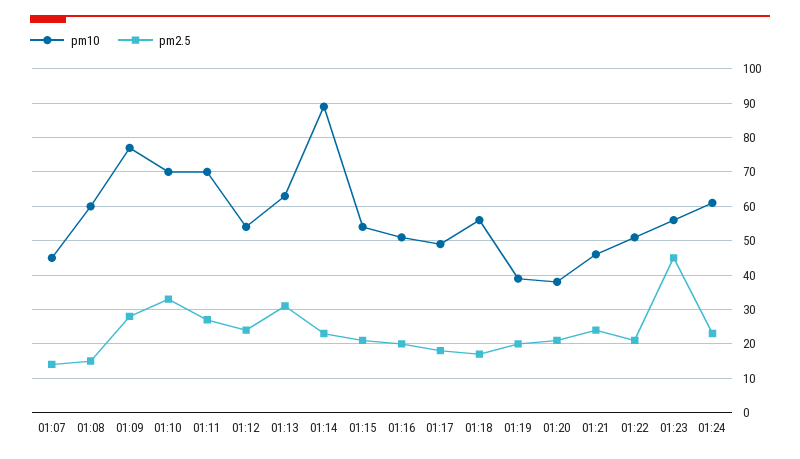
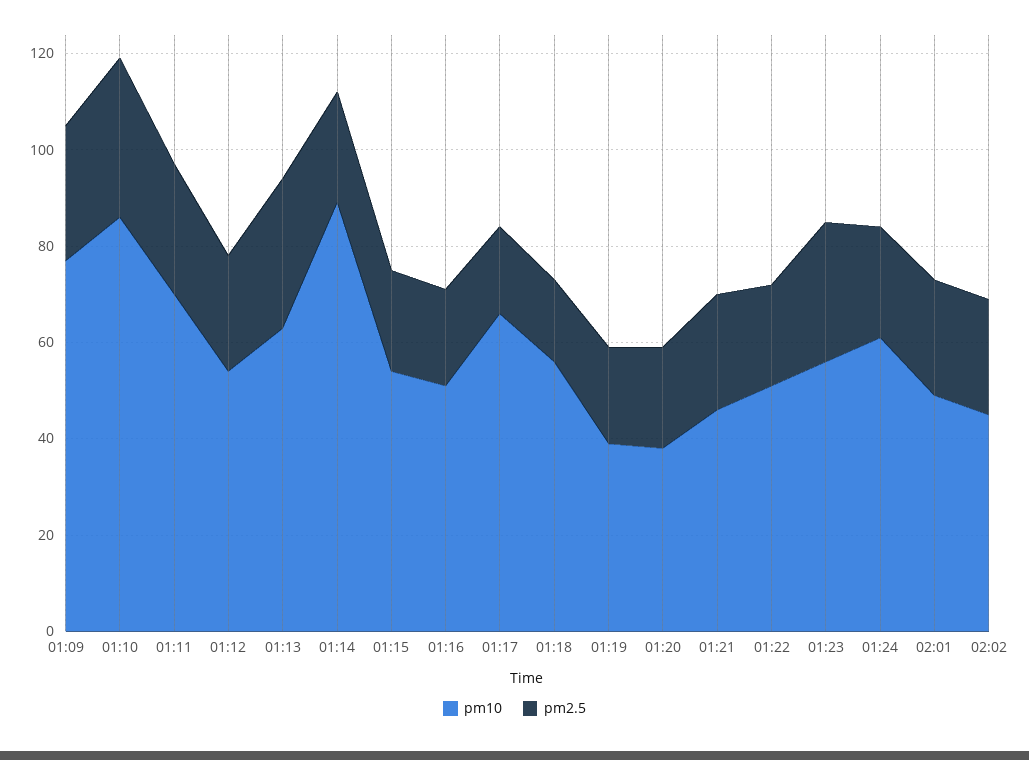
pm10, 01:07: 45 -> none
pm2.5, 01:07: 15 -> none
pm10, 01:08: 60 -> none
pm2.5, 01:08: 15 -> none
pm10, 01:10: 70 -> 85
pm10, 01:17: 50 -> 65
pm2.5, 01:23: 45 -> 30
pm10, 02:01: none -> 50
pm2.5, 02:01: none -> 25
pm10, 02:02: none -> 45
pm2.5, 02:02: none -> 25

